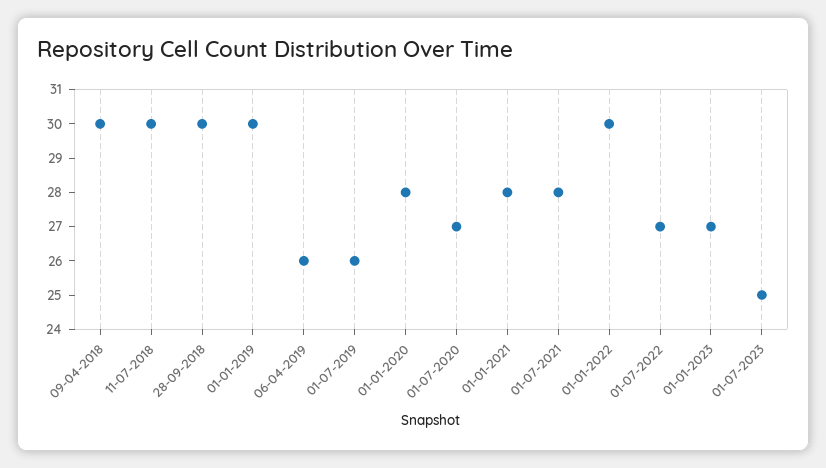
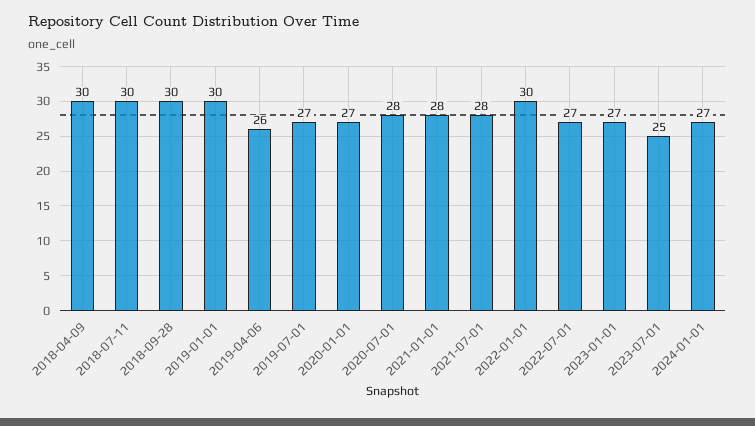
01-07-2019: 26 -> 27
01-01-2020: 28 -> 27
01-07-2020: 27 -> 28
2024-01-01: none -> 27

